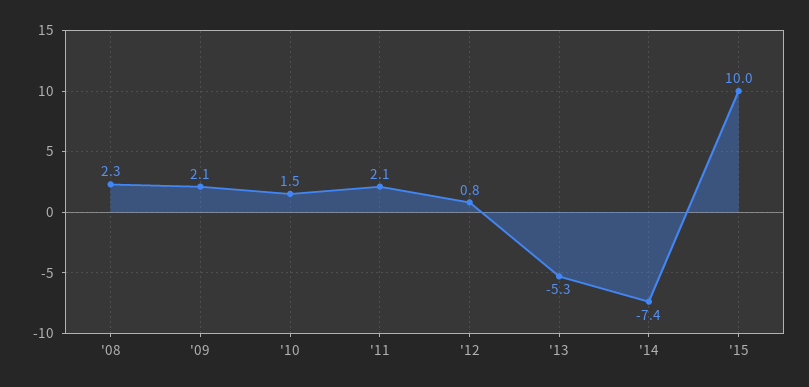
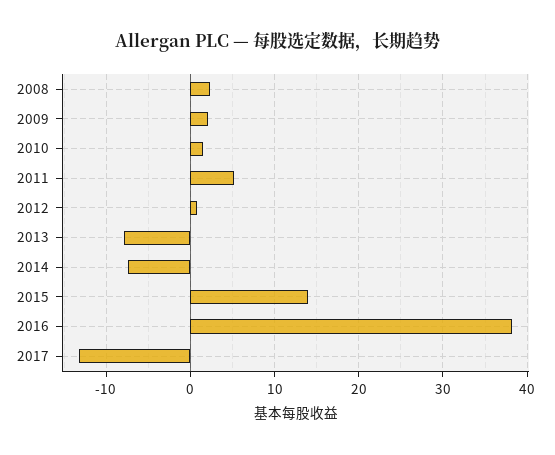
'11: 2.1 -> 5
'13: -5.3 -> -8
'15: 10 -> 14
2016: none -> 38
2017: none -> -13

